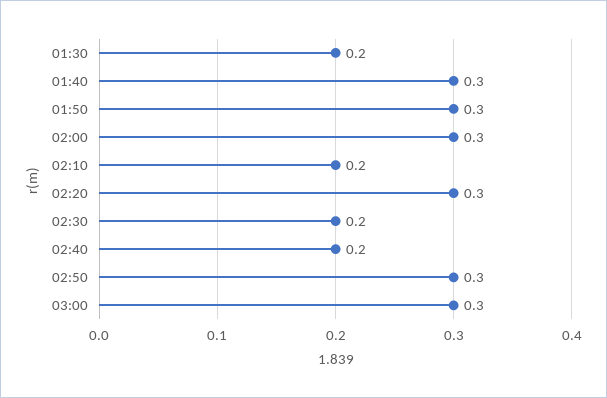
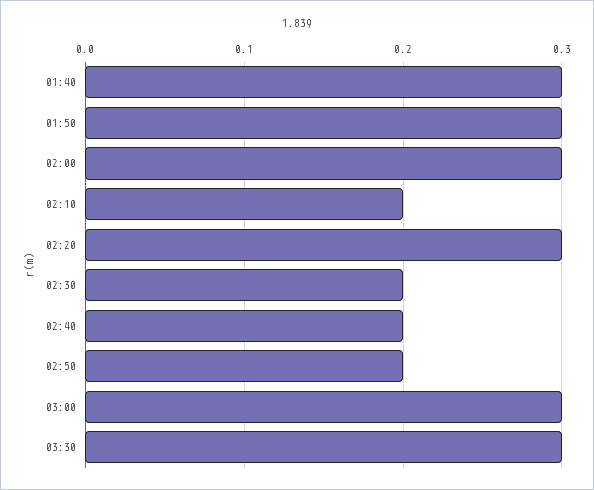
01:30: 0.2 -> none
02:50: 0.3 -> 0.2
03:30: none -> 0.3

